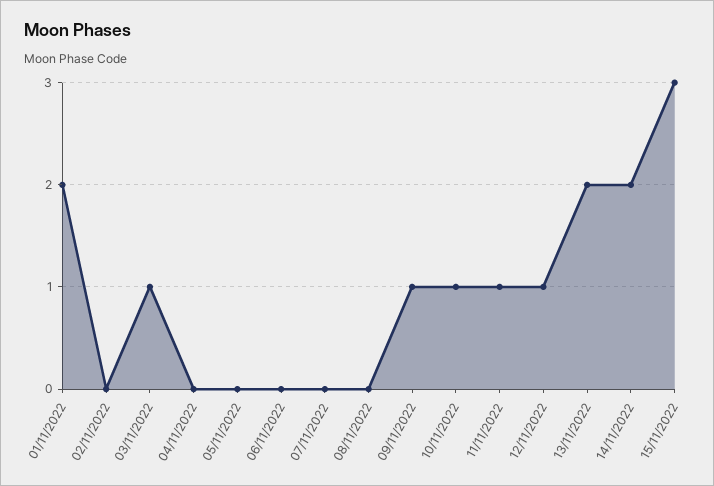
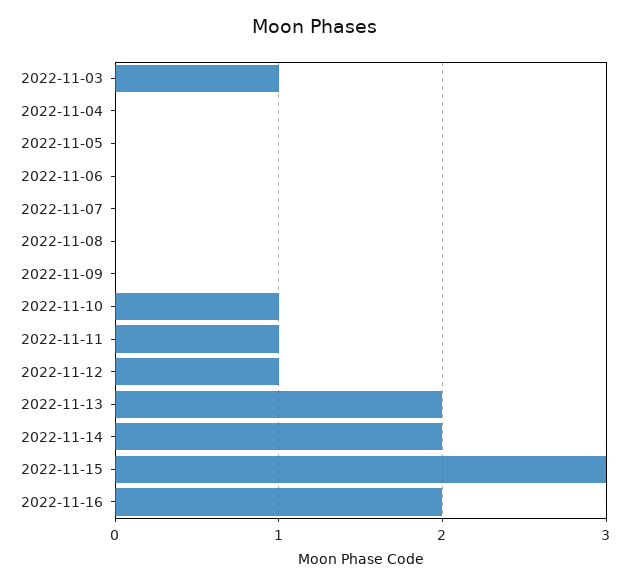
01/11/2022: 2 -> none
02/11/2022: 0 -> none
09/11/2022: 1 -> 0
2022-11-16: none -> 2

